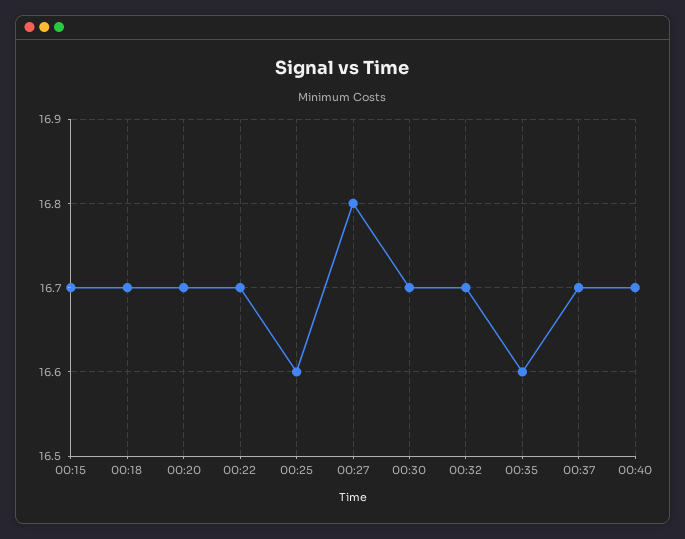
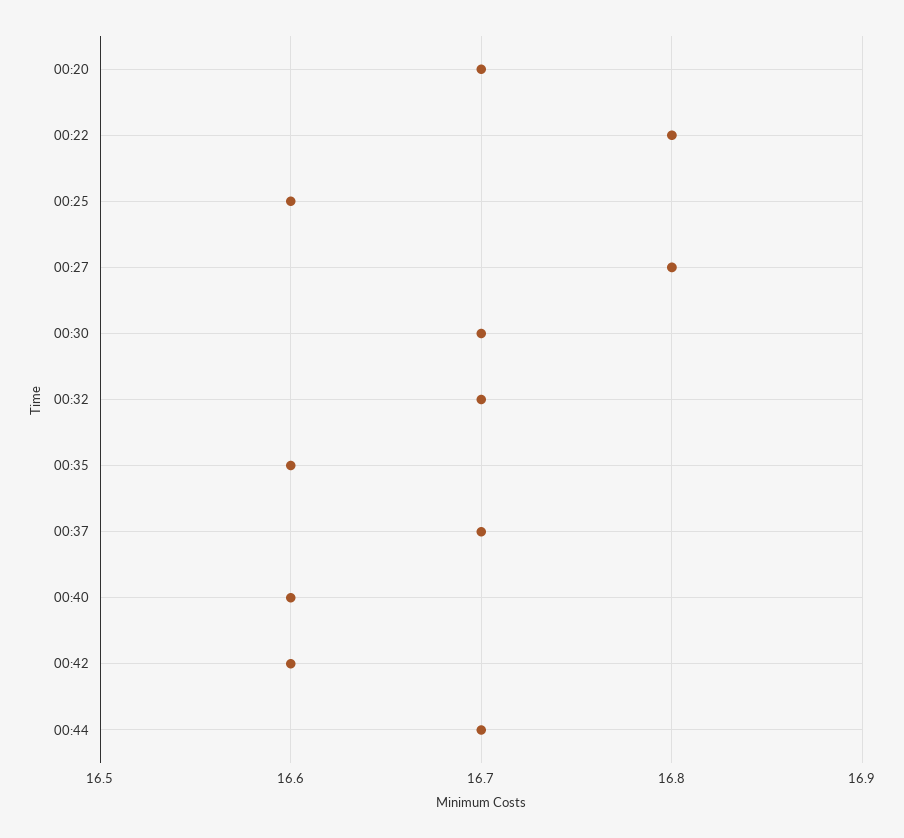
00:15: 16.7 -> none
00:18: 16.7 -> none
00:22: 16.7 -> 16.8
00:40: 16.7 -> 16.6
00:42: none -> 16.6
00:44: none -> 16.7

